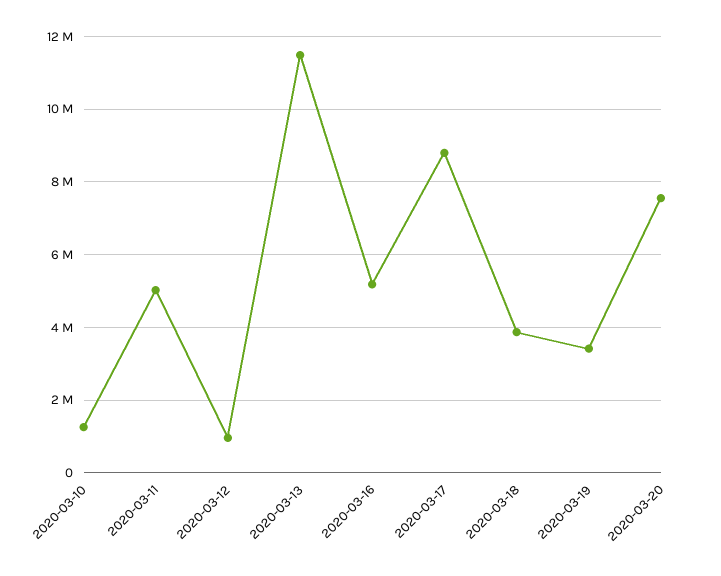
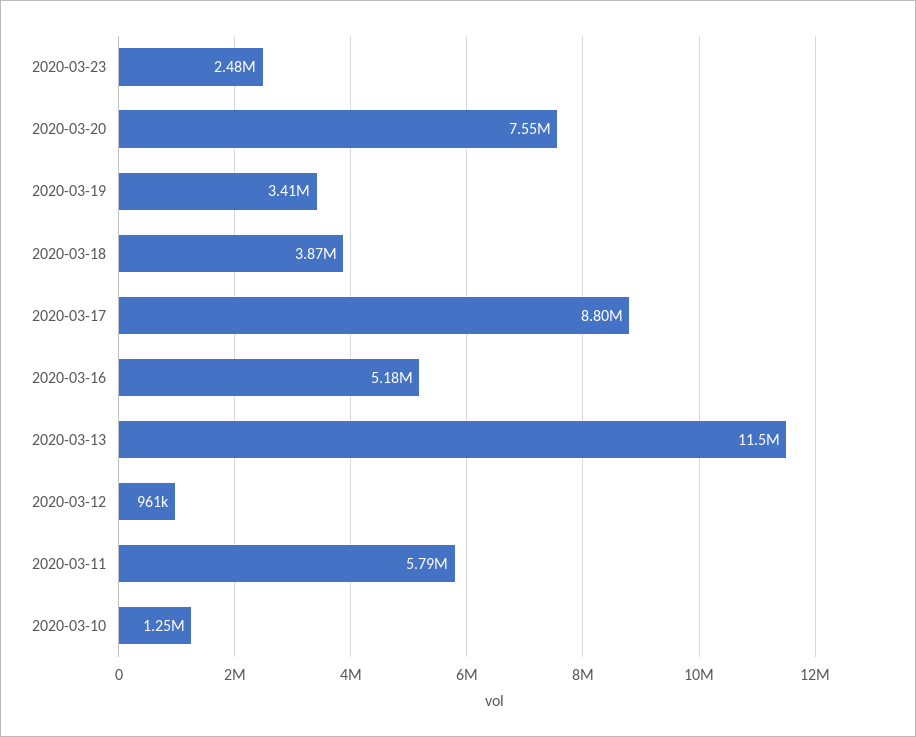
2020-03-11: 5000000 -> 5790000
2020-03-23: none -> 2480000

